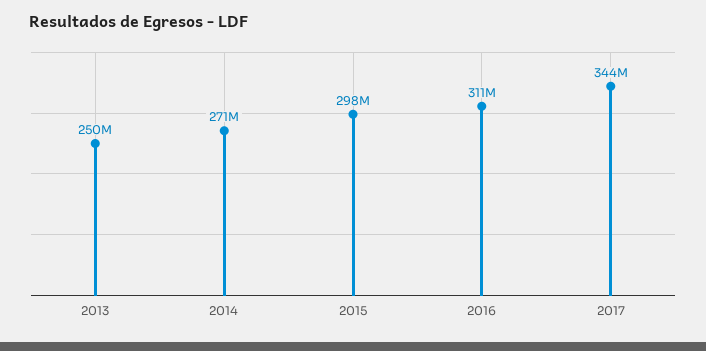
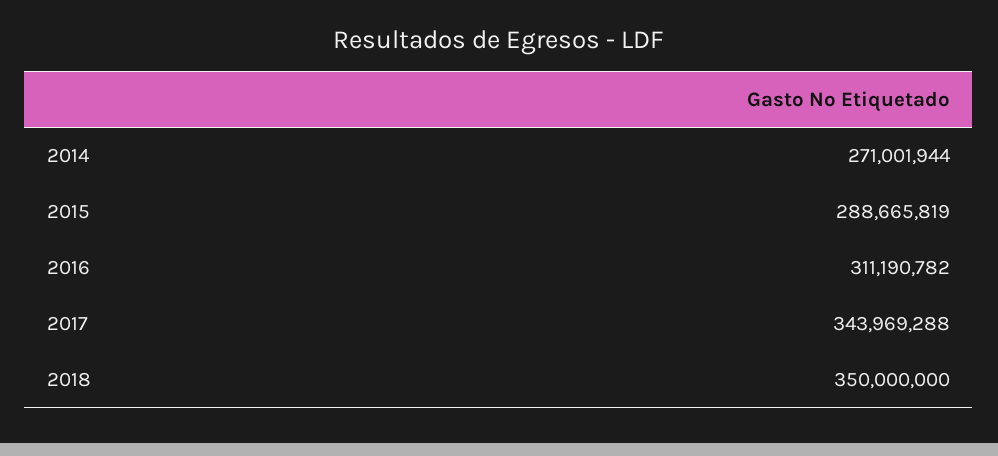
2013: 250000000 -> none
2015: 298000000 -> 288665819
2018: none -> 350000000

